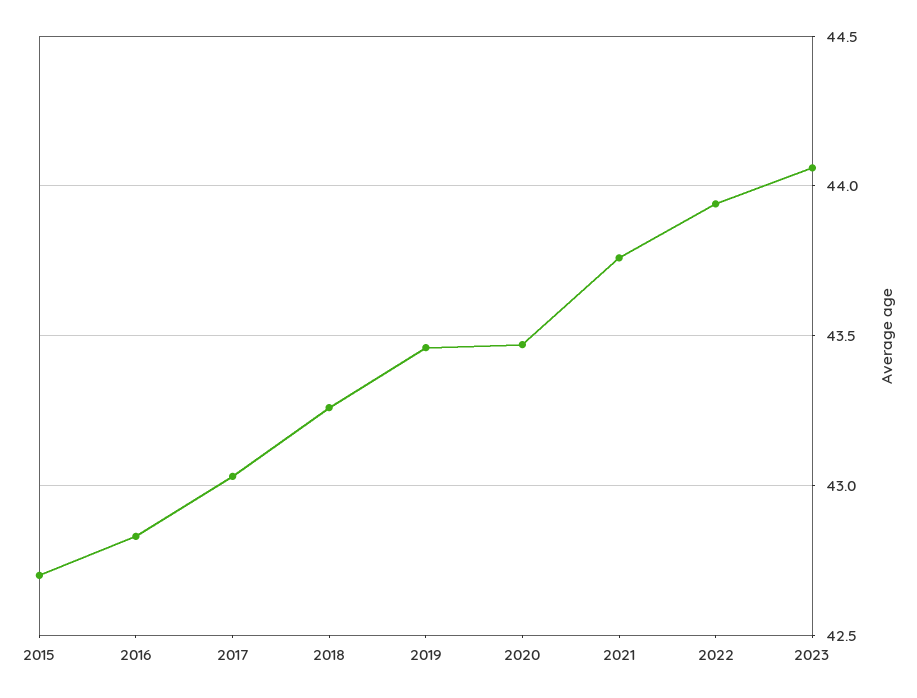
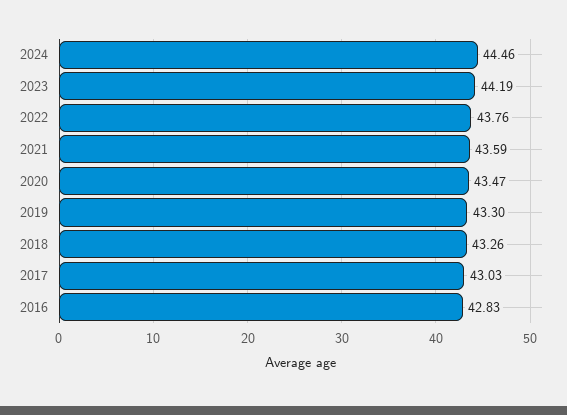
2015: 42.7 -> none
2019: 43.45 -> 43.3
2021: 43.75 -> 43.59
2022: 43.95 -> 43.76
2023: 44.05 -> 44.19
2024: none -> 44.46

